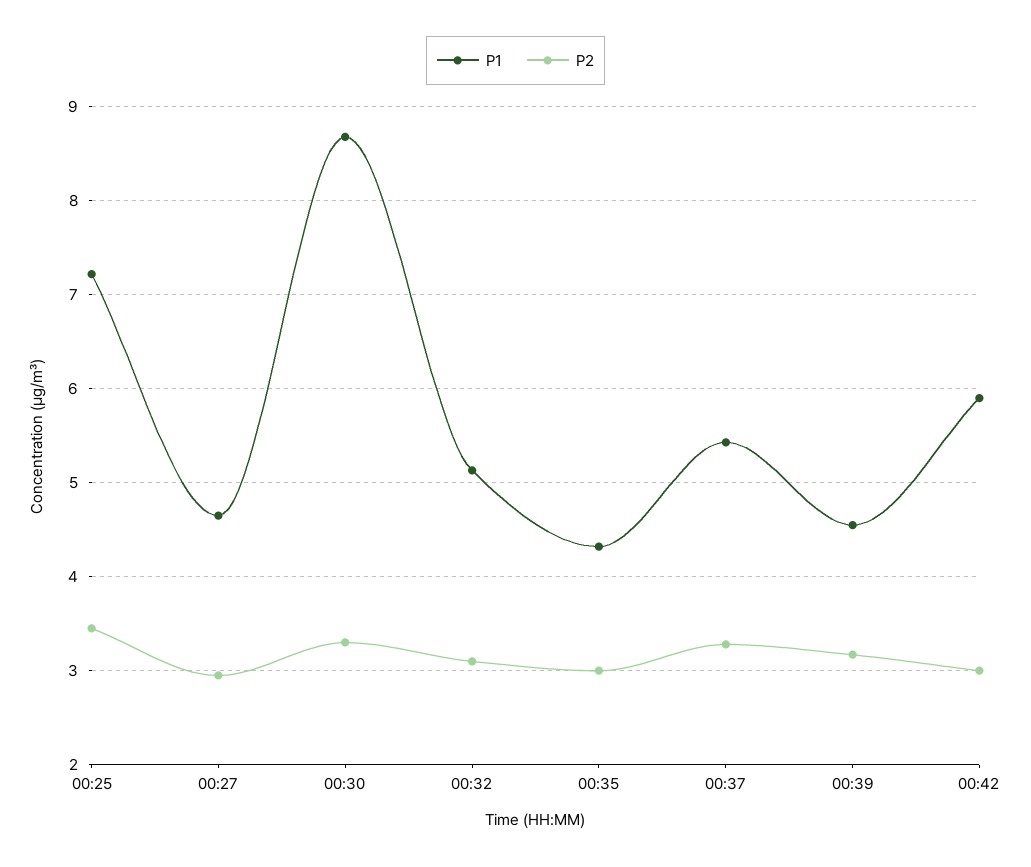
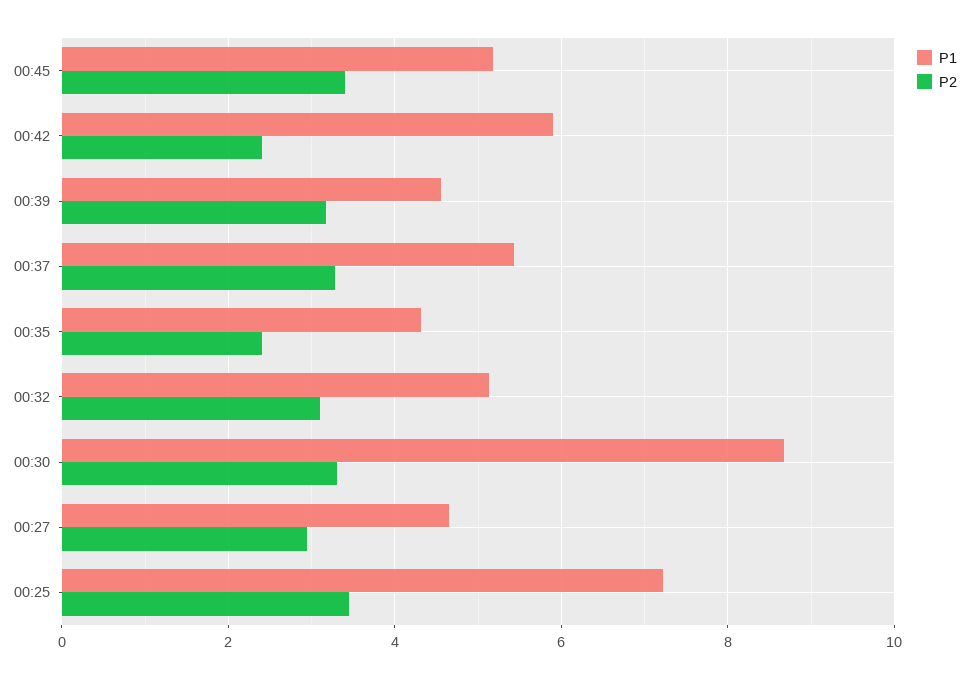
P2, 00:35: 3 -> 2.4
P2, 00:42: 3 -> 2.4
P1, 00:45: none -> 5.2
P2, 00:45: none -> 3.4

